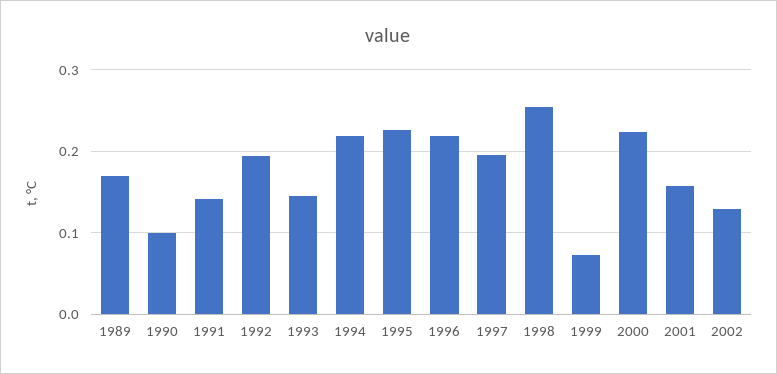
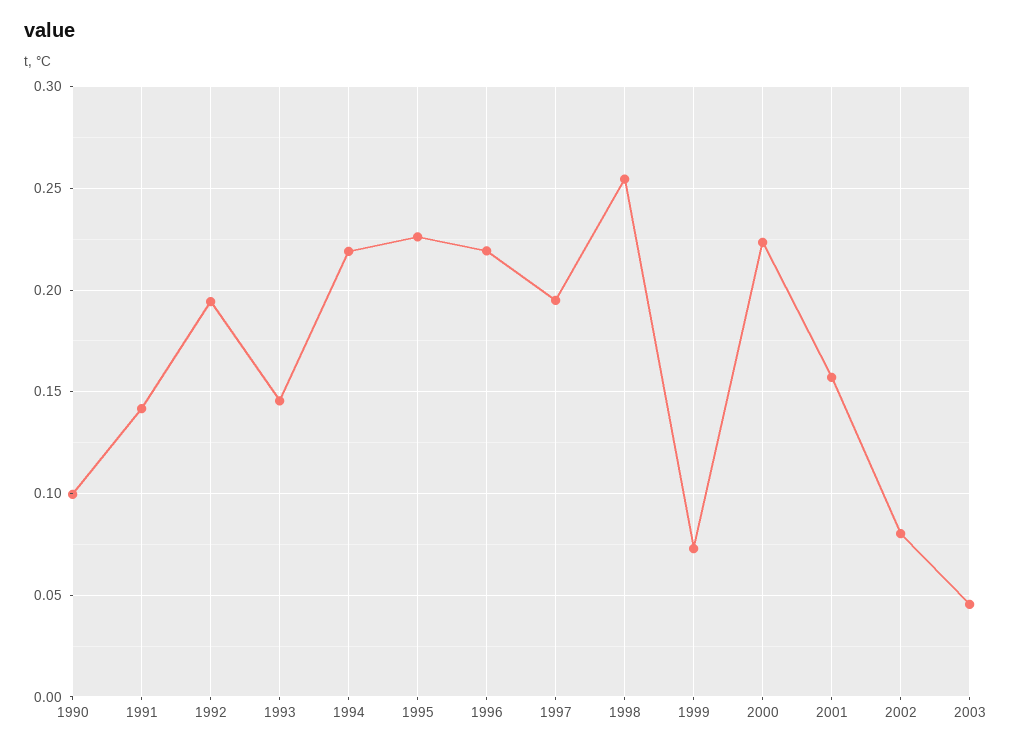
1989: 0.17 -> none
2002: 0.13 -> 0.08
2003: none -> 0.045

